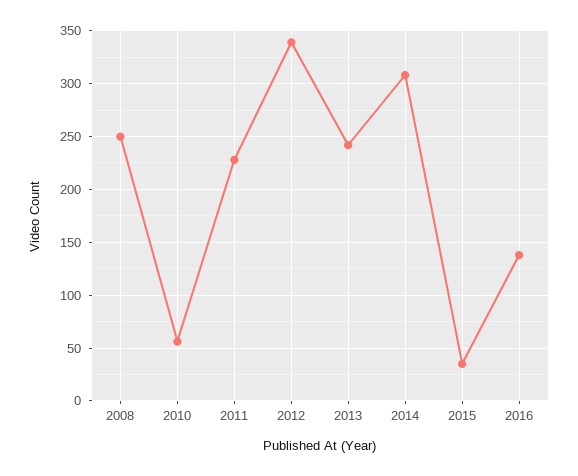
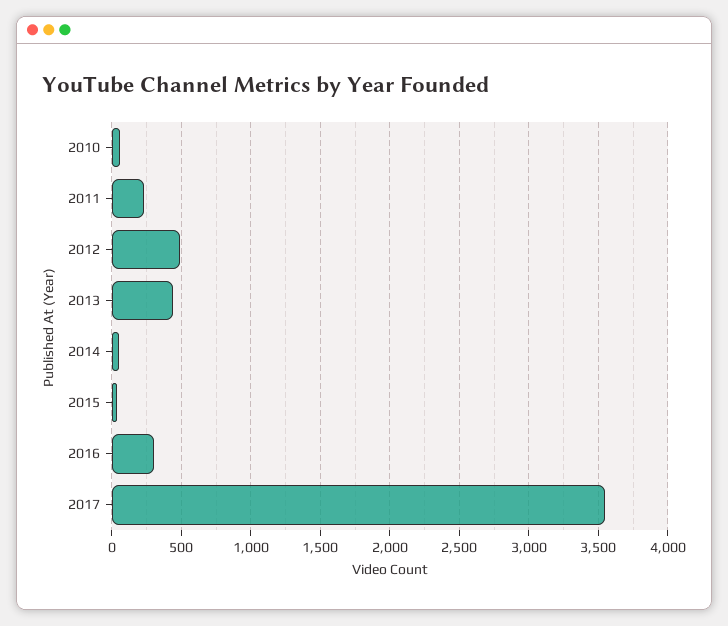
2008: 250 -> none
2012: 340 -> 500
2013: 240 -> 450
2014: 310 -> 50
2016: 140 -> 300
2017: none -> 3550

